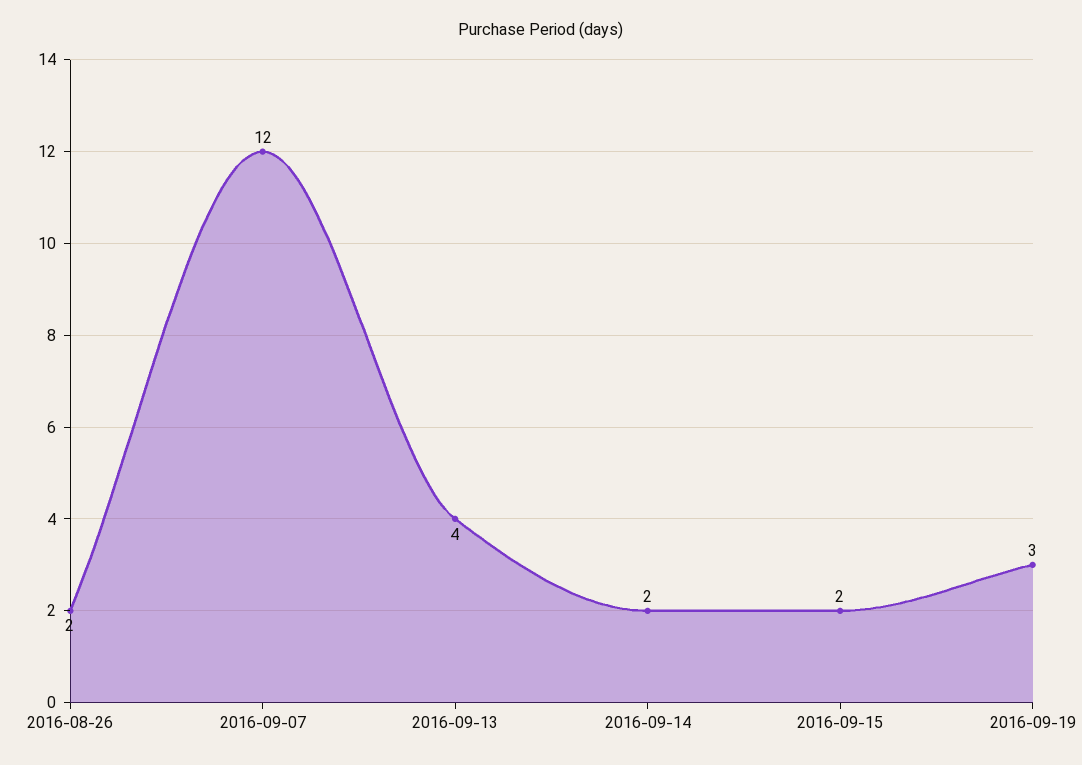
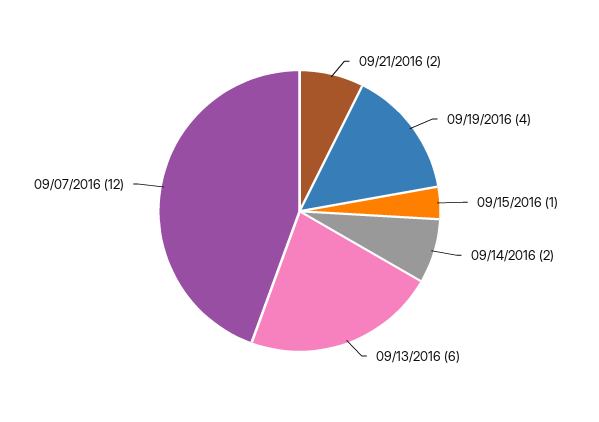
2016-08-26: 2 -> none
2016-09-13: 4 -> 6
2016-09-15: 2 -> 1
2016-09-19: 3 -> 4
09/21/2016: none -> 2

